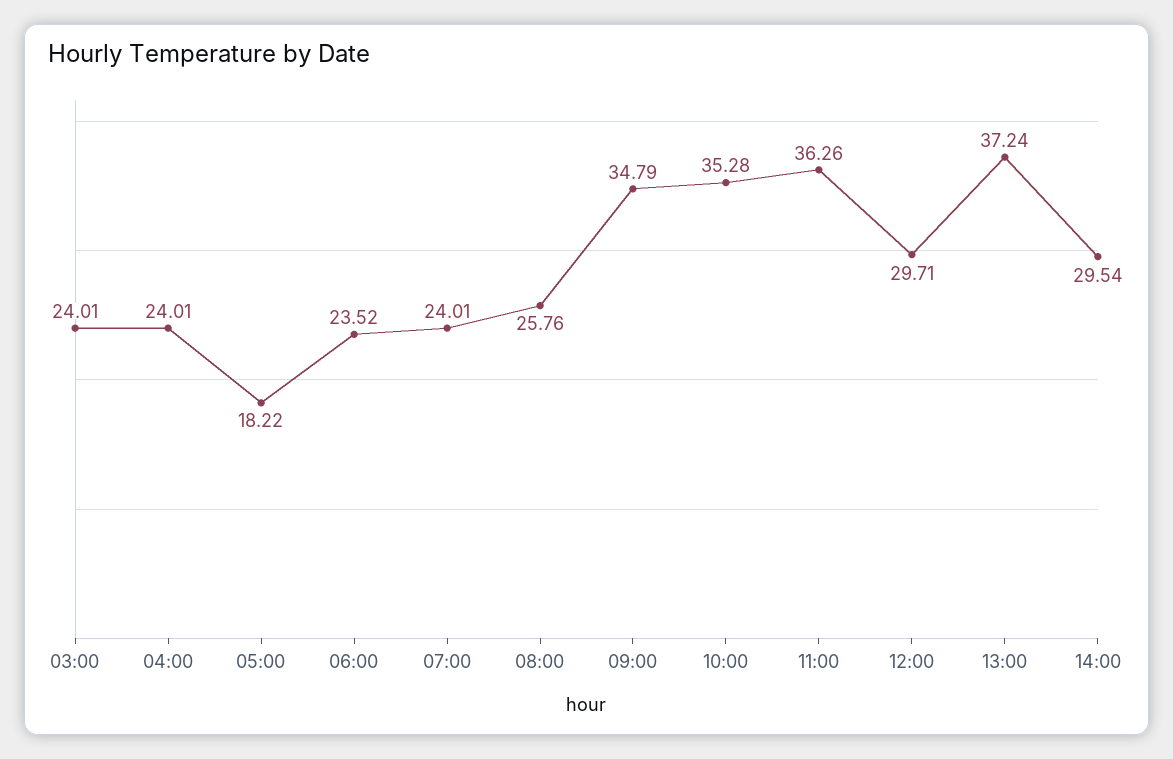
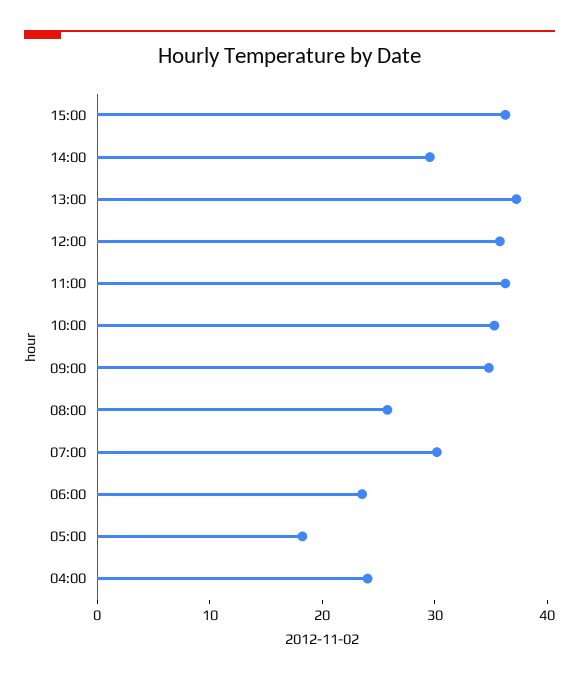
03:00: 24.01 -> none
07:00: 24.01 -> 30
12:00: 29.71 -> 36
15:00: none -> 36

